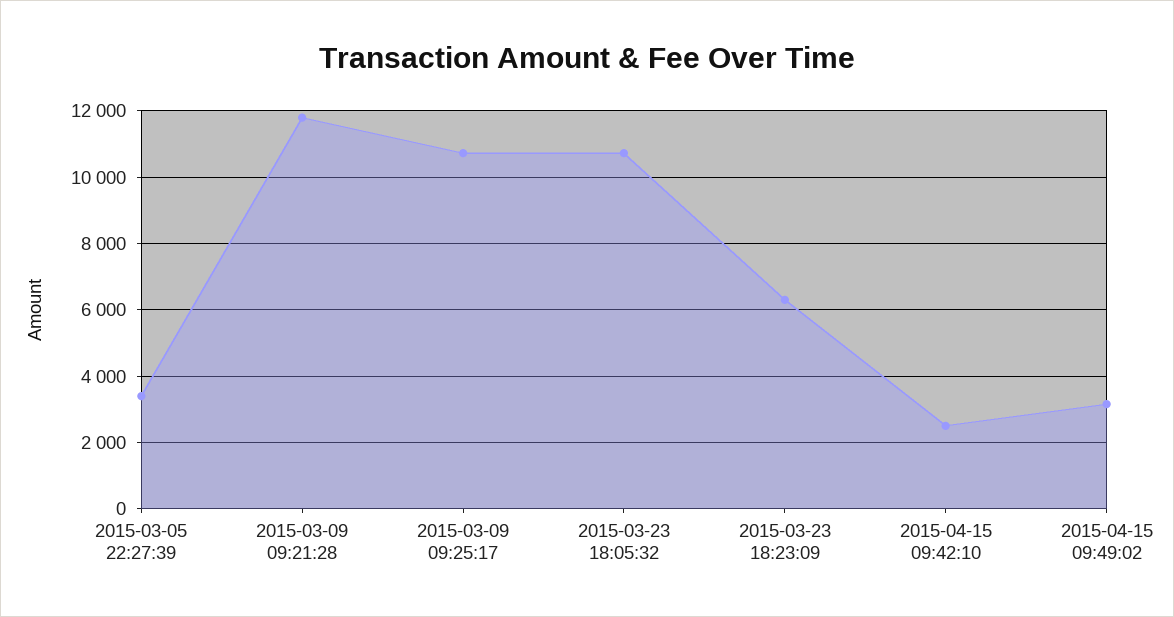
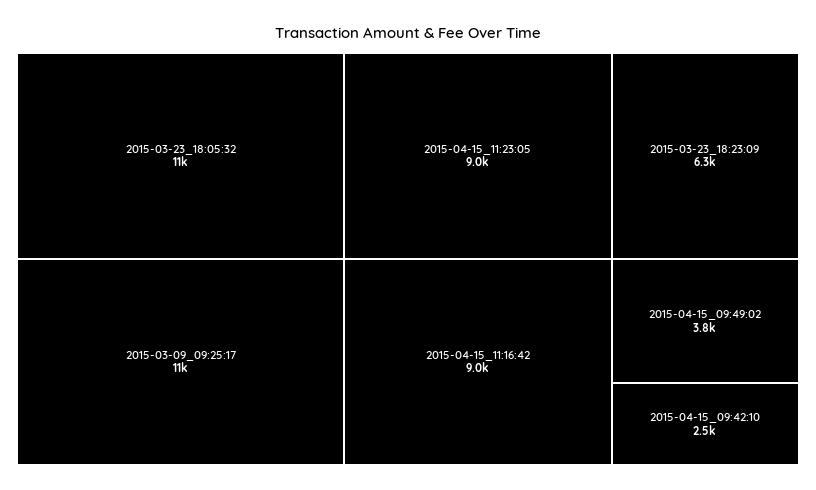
2015-03-05 22:27:39: 3400 -> none
2015-03-09 09:21:28: 11800 -> none
2015-04-15 09:49:02: 3200 -> 3800
2015-04-15_11:23:05: none -> 9000
2015-04-15_11:16:42: none -> 9000

